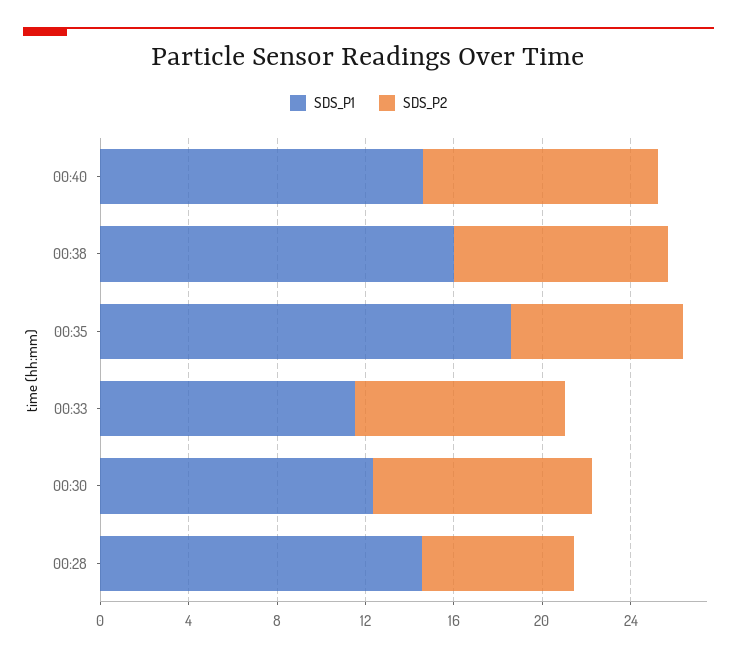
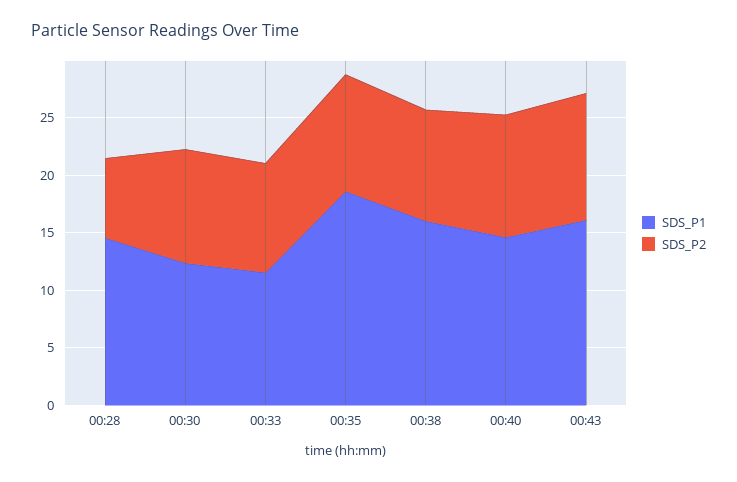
SDS_P2, 00:35: 8 -> 10
SDS_P1, 00:43: none -> 16
SDS_P2, 00:43: none -> 11

